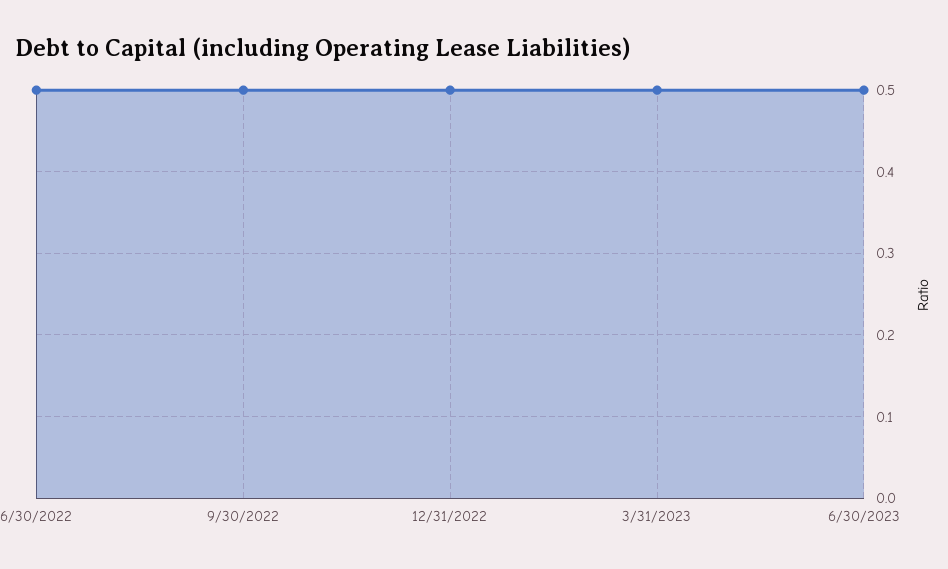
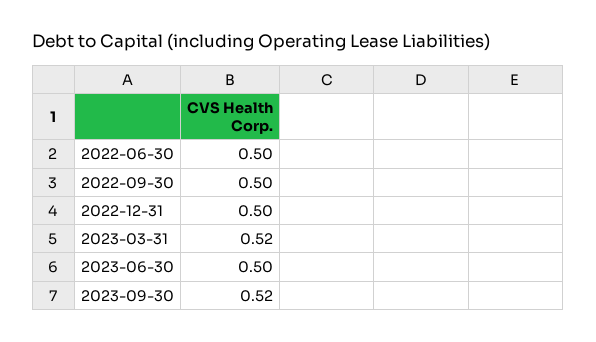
3/31/2023: 0.5 -> 0.52
2023-09-30: none -> 0.52

